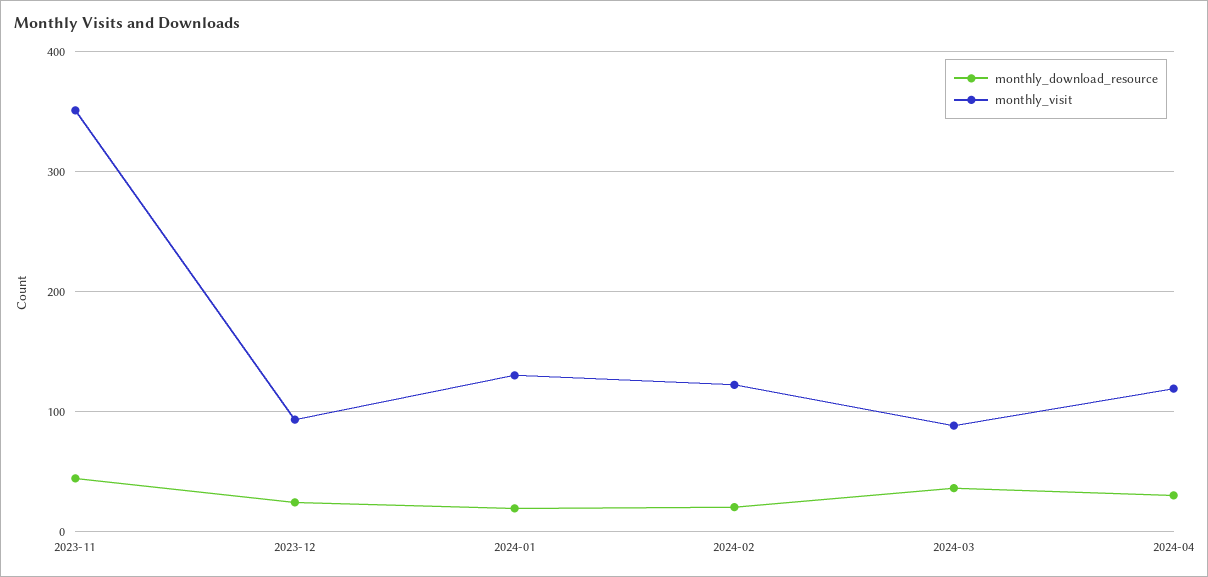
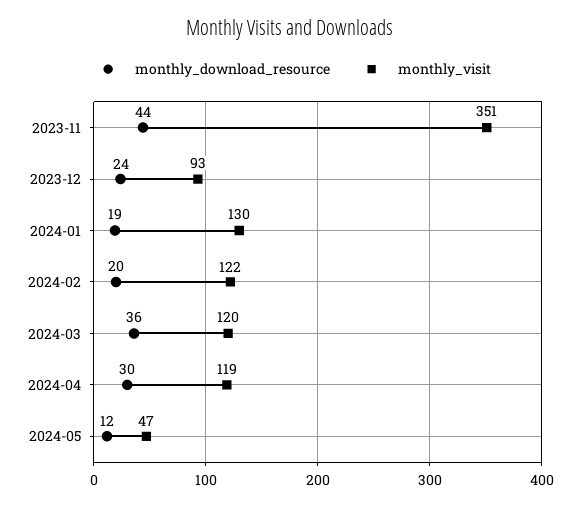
monthly_visit, 2024-03: 90 -> 120
monthly_download_resource, 2024-05: none -> 12
monthly_visit, 2024-05: none -> 47

